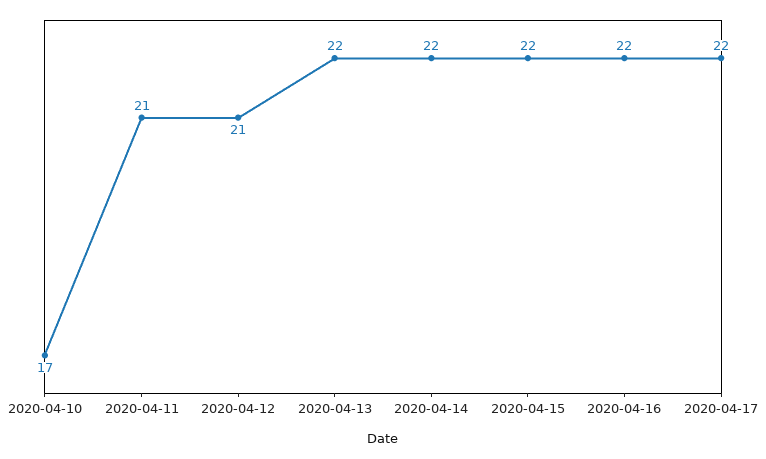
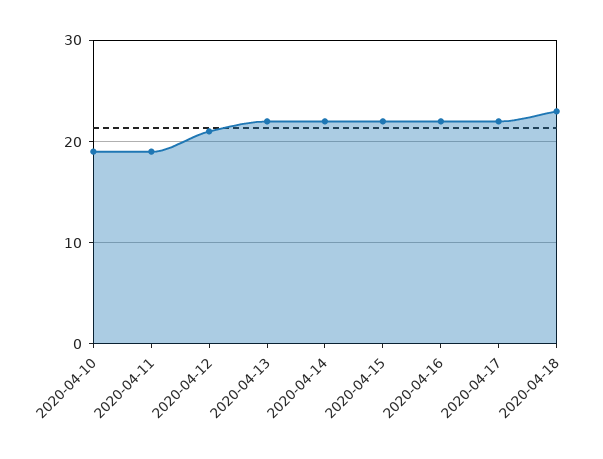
2020-04-10: 17 -> 19
2020-04-11: 21 -> 19
2020-04-18: none -> 23

